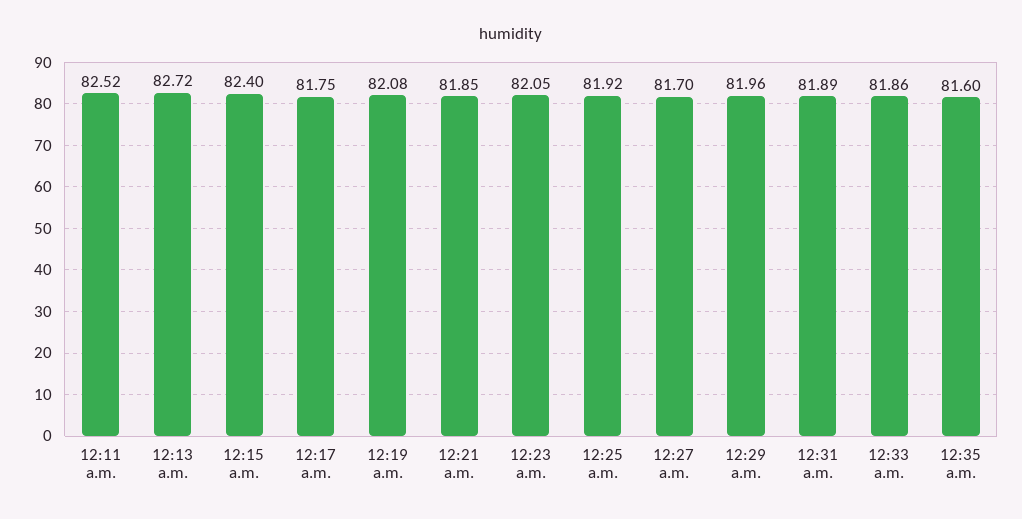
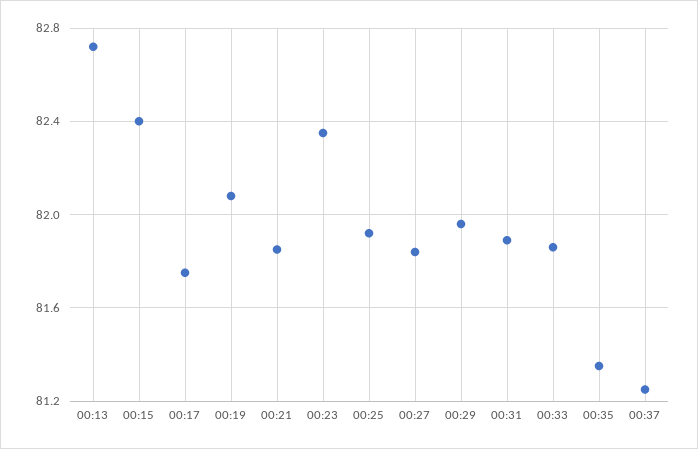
12:11 a.m.: 82.52 -> none
12:23 a.m.: 82.05 -> 82.35
12:27 a.m.: 81.7 -> 81.85
12:35 a.m.: 81.6 -> 81.35
00:37: none -> 81.25

